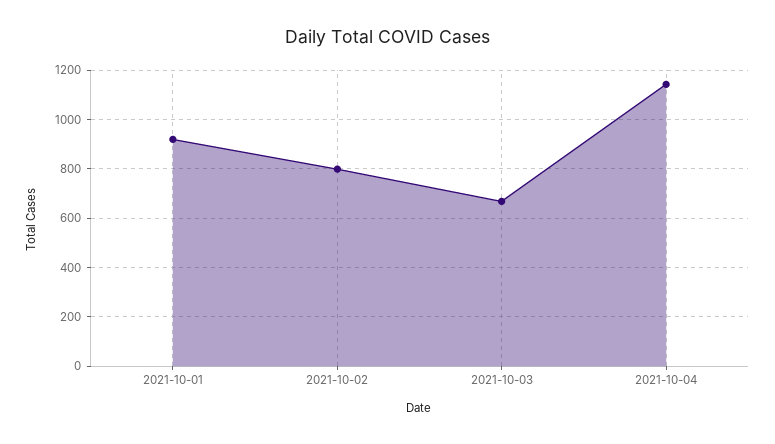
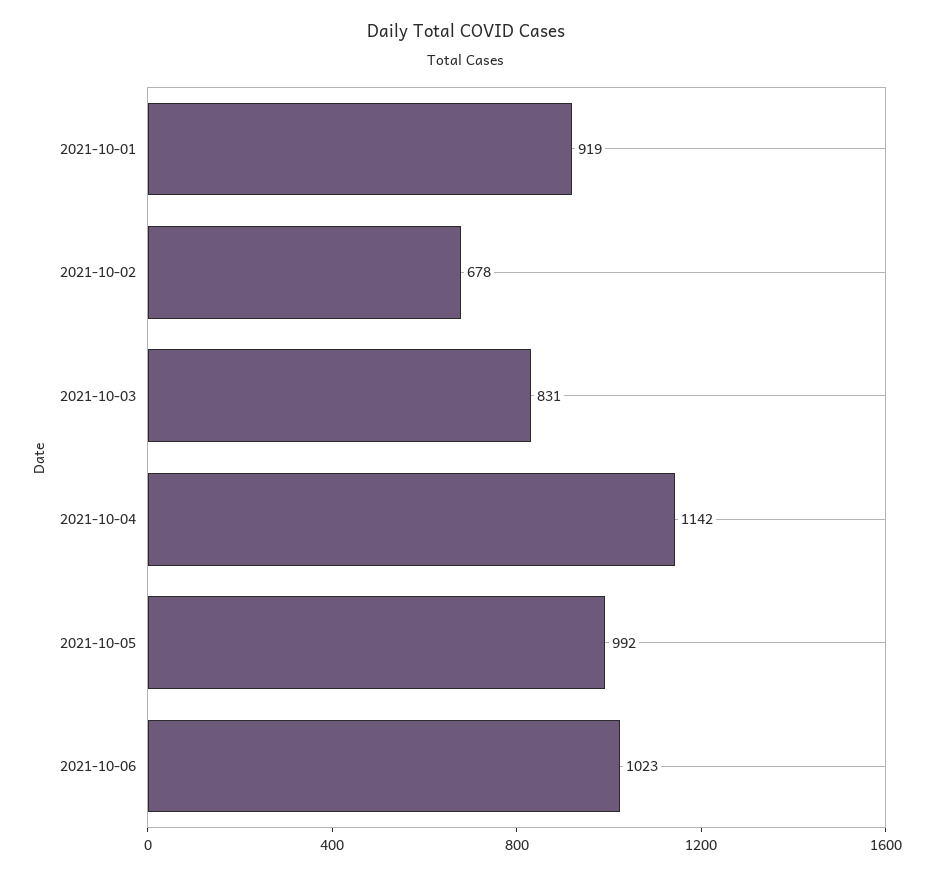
2021-10-02: 800 -> 678
2021-10-03: 675 -> 831
2021-10-05: none -> 992
2021-10-06: none -> 1023

